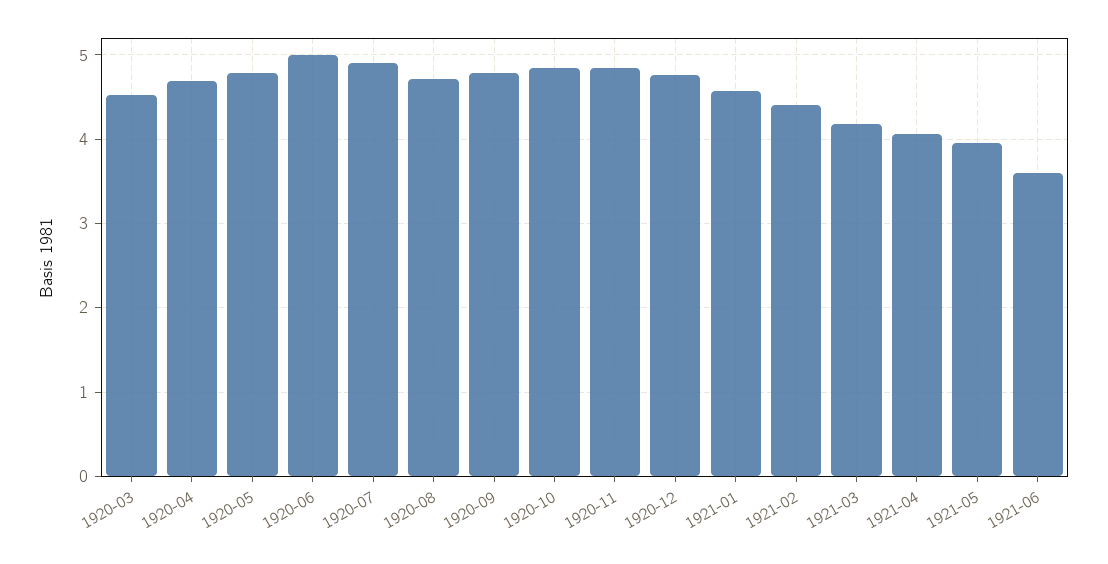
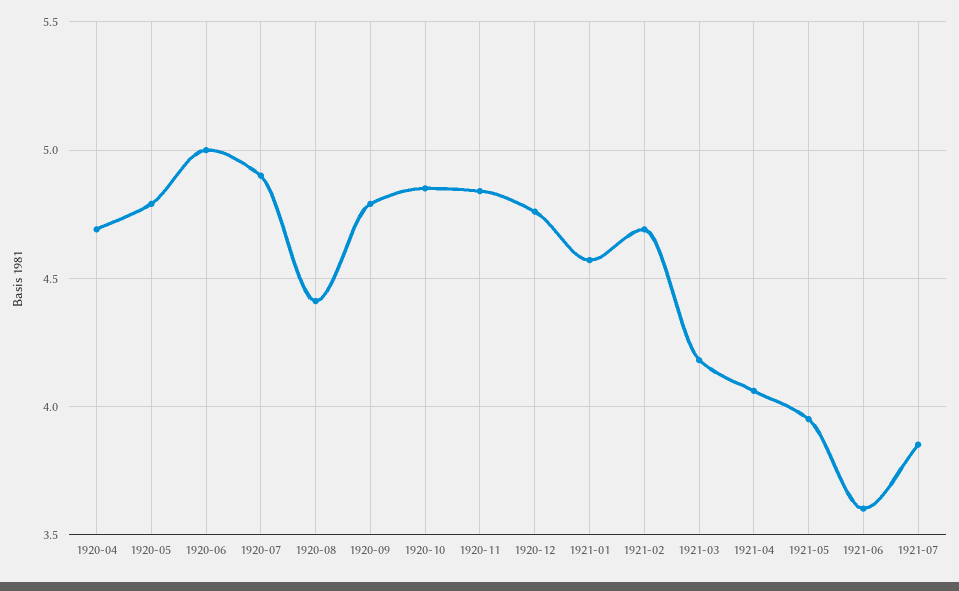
1920-03: 4.5 -> none
1920-08: 4.7 -> 4.4
1921-02: 4.4 -> 4.7
1921-07: none -> 3.85

